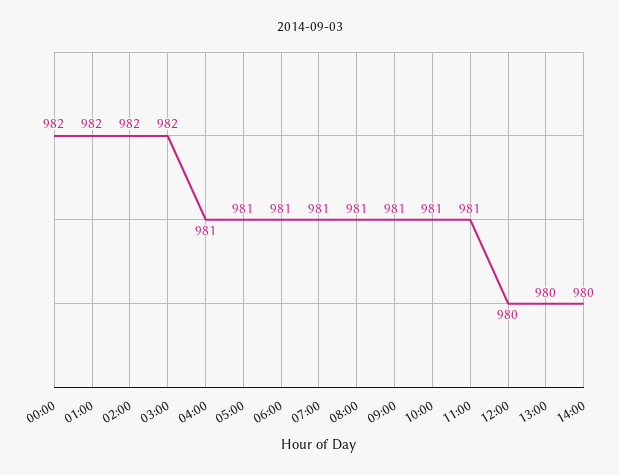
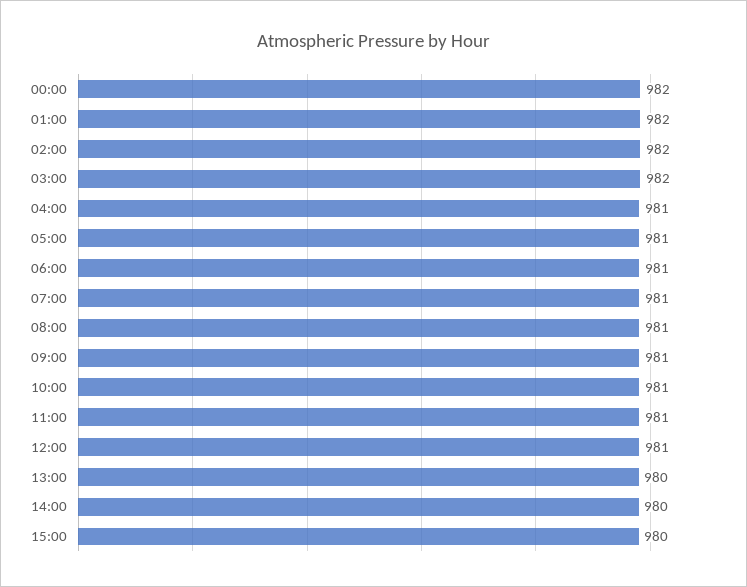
12:00: 980 -> 981
15:00: none -> 980

